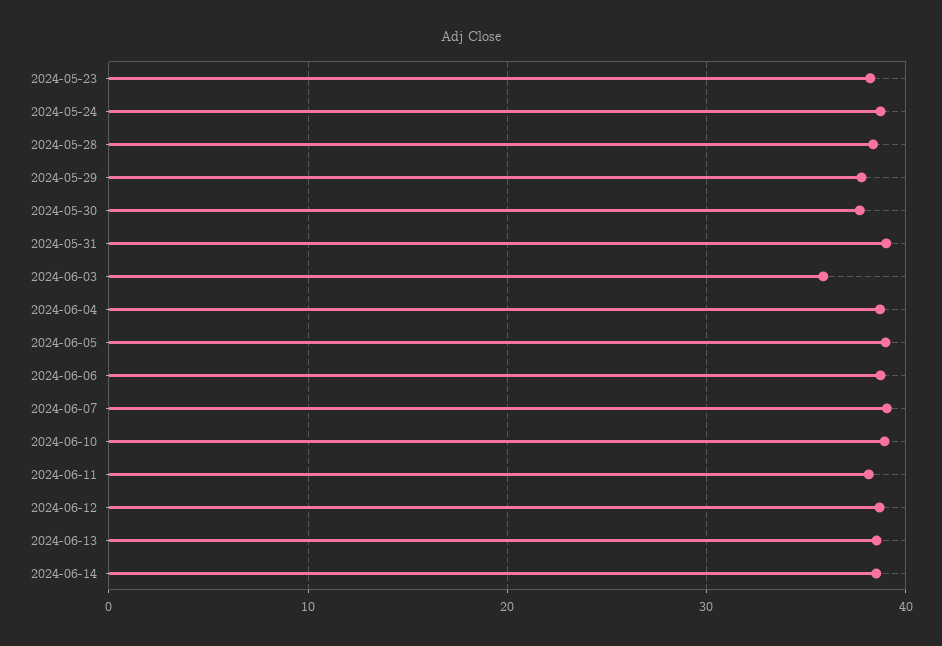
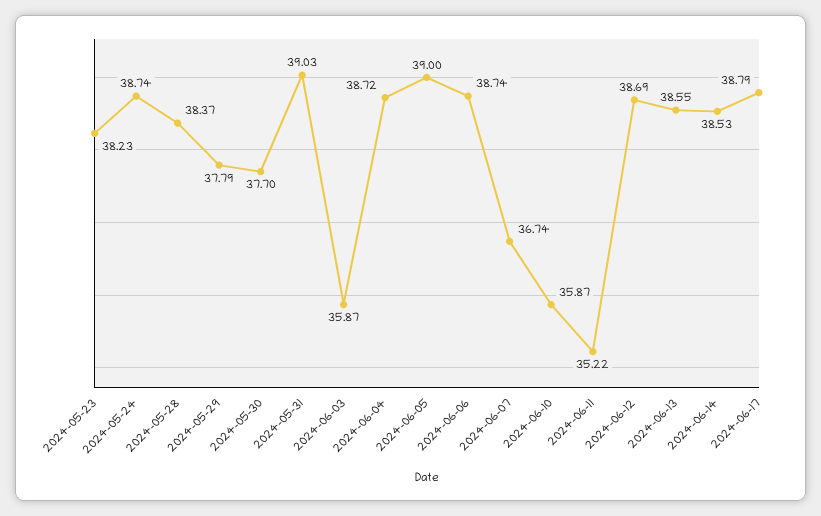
2024-06-07: 39 -> 36.74
2024-06-10: 39 -> 35.87
2024-06-11: 38 -> 35.22
2024-06-17: none -> 38.79

